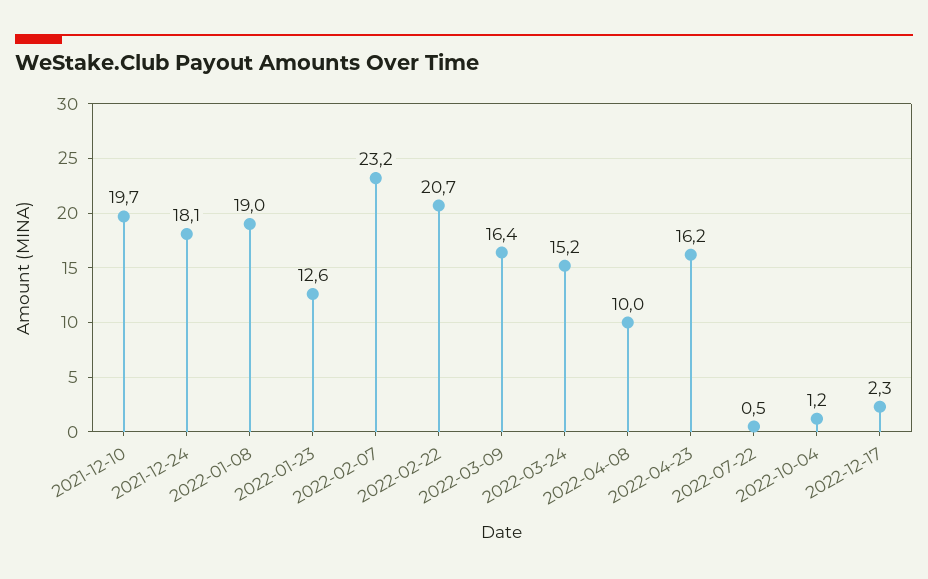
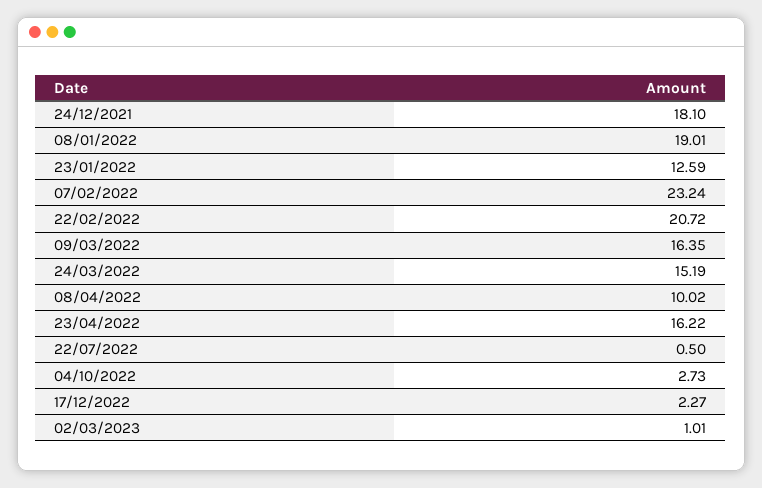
2021-12-10: 19.7 -> none
2022-10-04: 1.2 -> 2.73
02/03/2023: none -> 1.01

